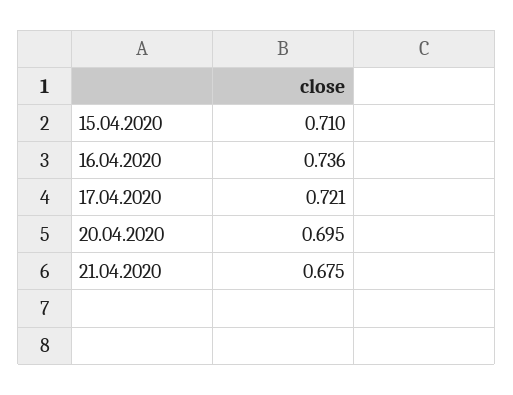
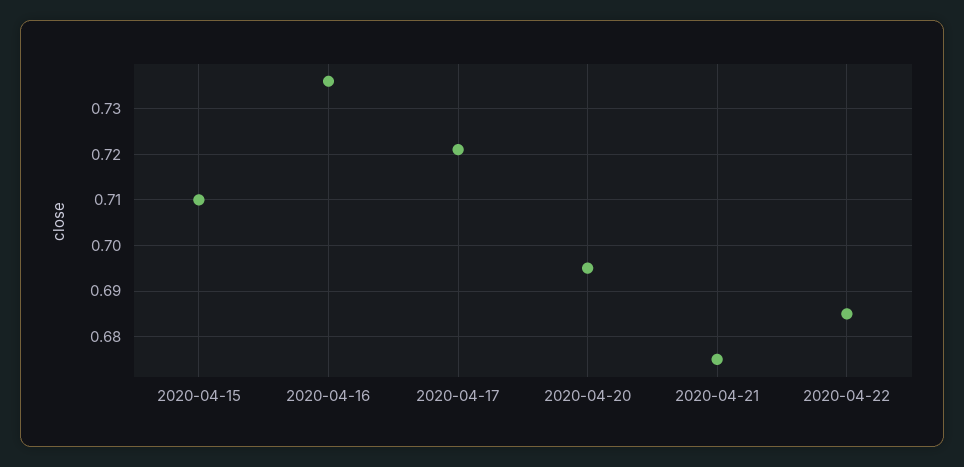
2020-04-22: none -> 0.685

